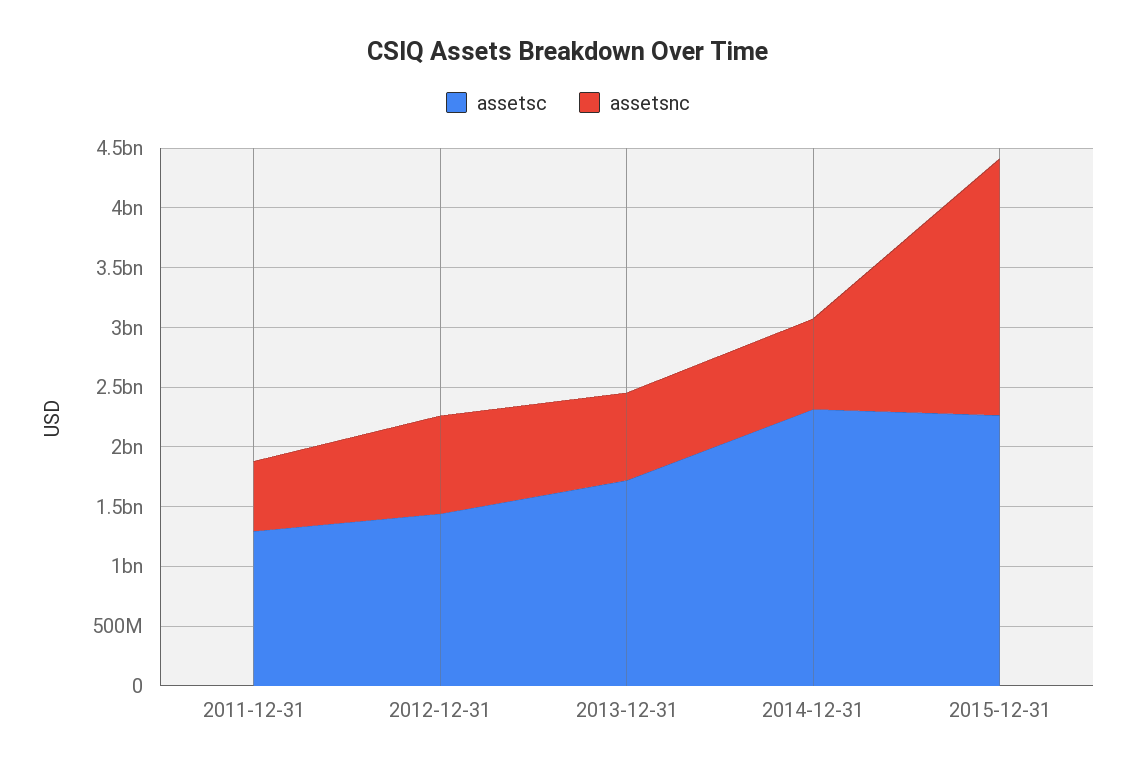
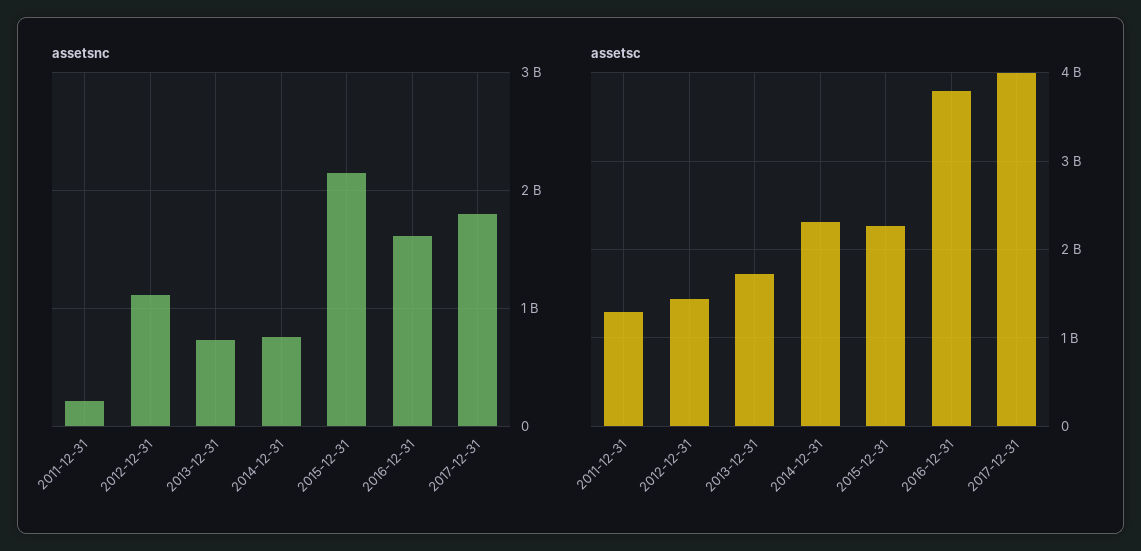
assetsnc, 2011-12-31: 600000000 -> 200000000
assetsnc, 2012-12-31: 800000000 -> 1100000000
assetsnc, 2016-12-31: none -> 1600000000
assetsnc, 2017-12-31: none -> 1800000000
assetsc, 2016-12-31: none -> 3800000000
assetsc, 2017-12-31: none -> 4000000000

